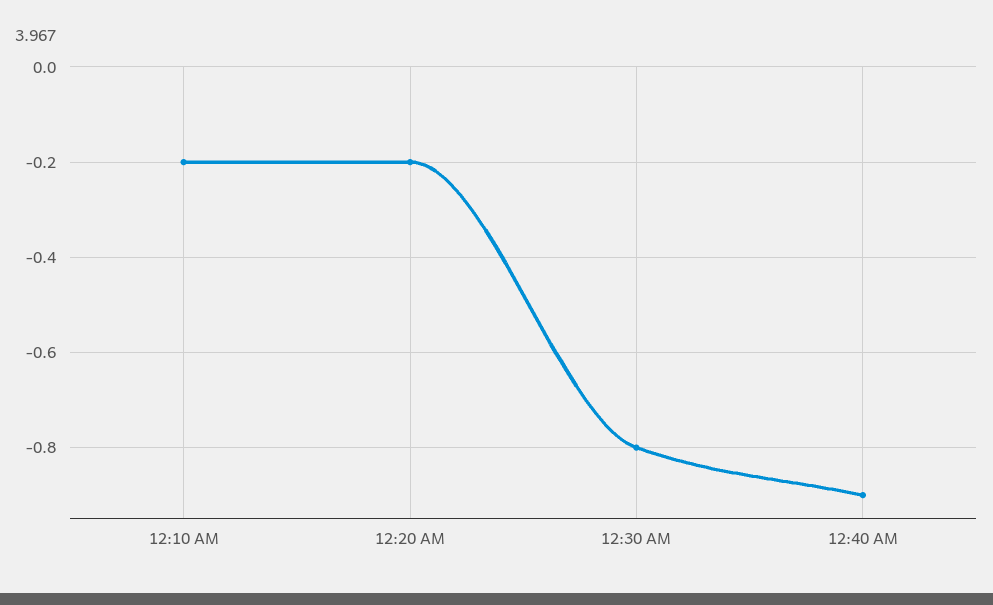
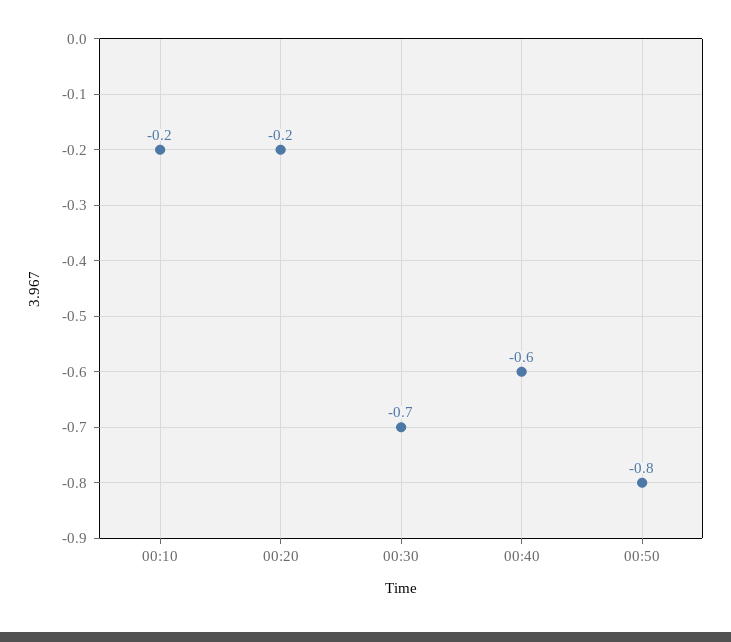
12:30 AM: -0.8 -> -0.7
12:40 AM: -0.9 -> -0.6
00:50: none -> -0.8

